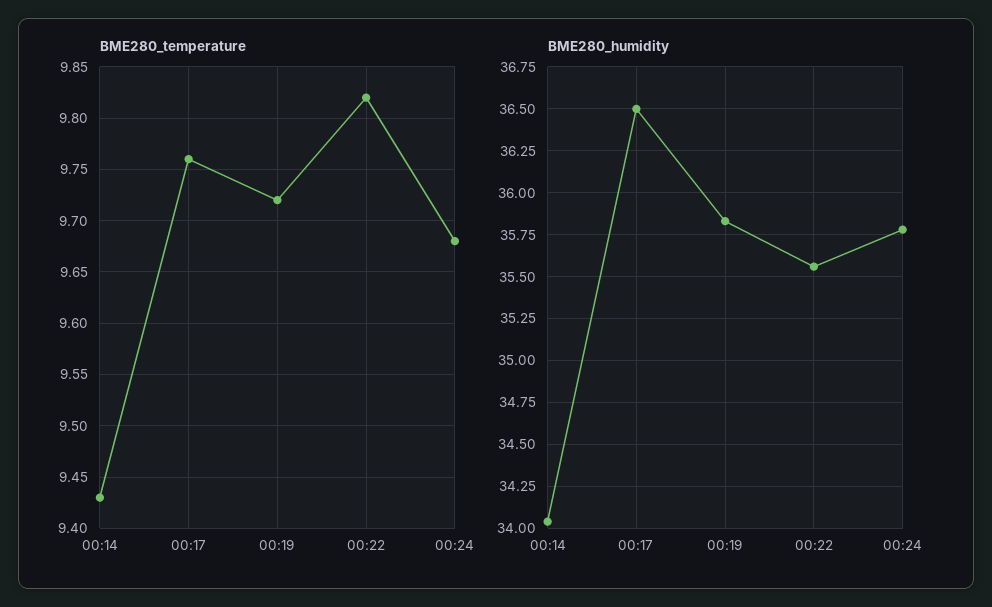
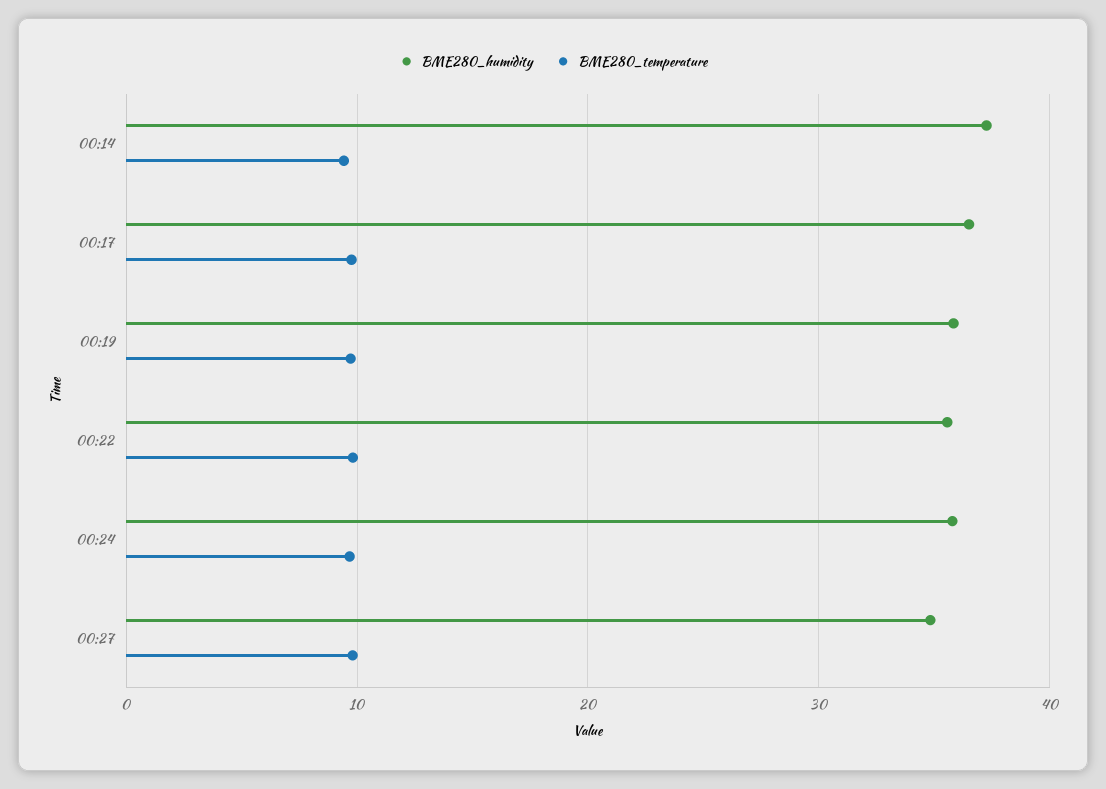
BME280_humidity, 00:14: 34.05 -> 37
BME280_humidity, 00:27: none -> 35
BME280_temperature, 00:27: none -> 10

